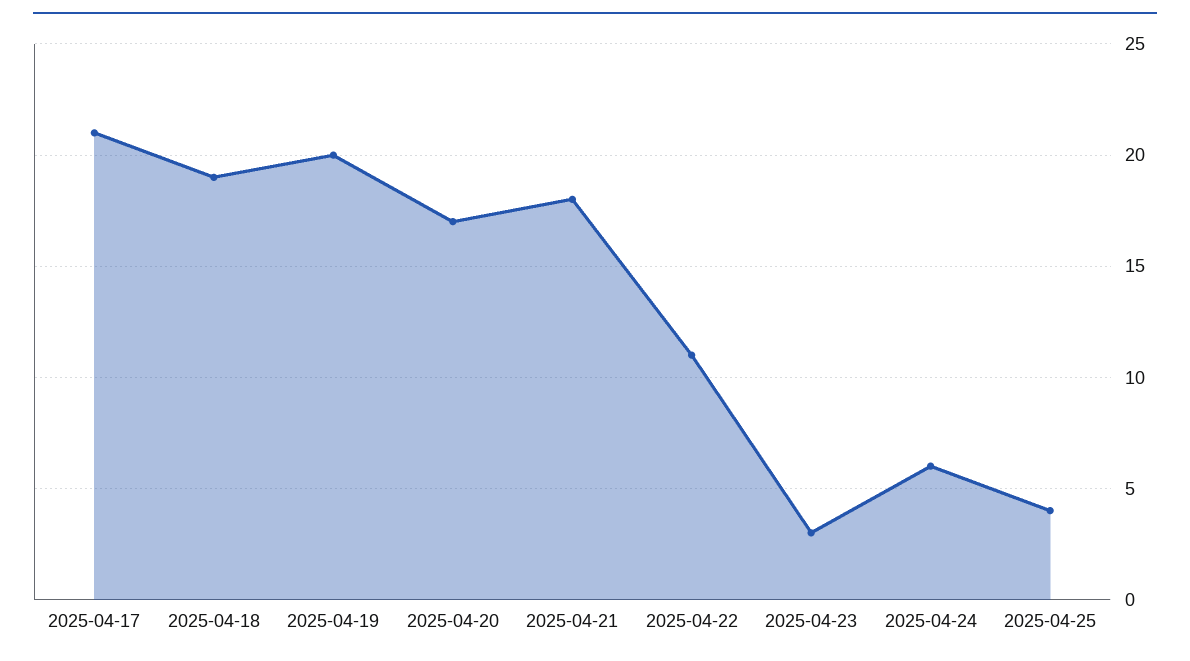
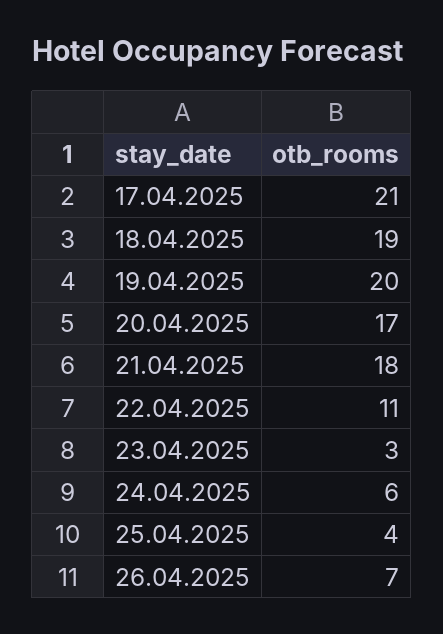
26.04.2025: none -> 7

